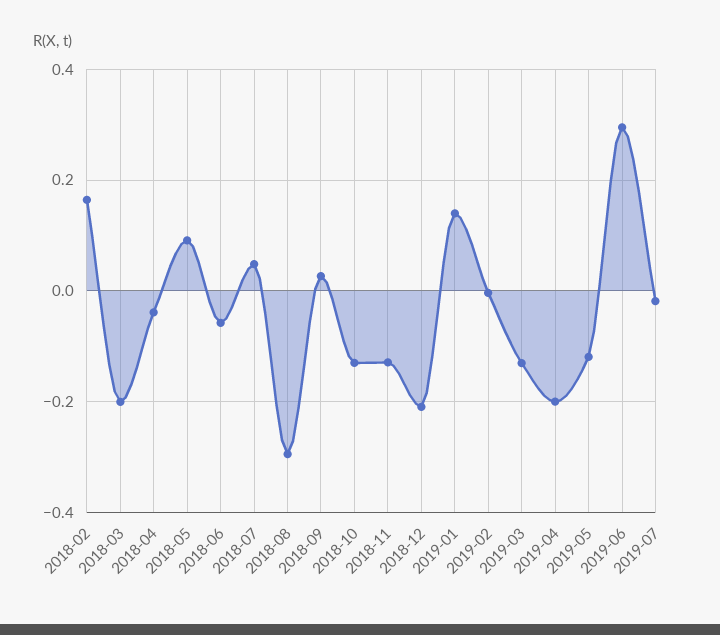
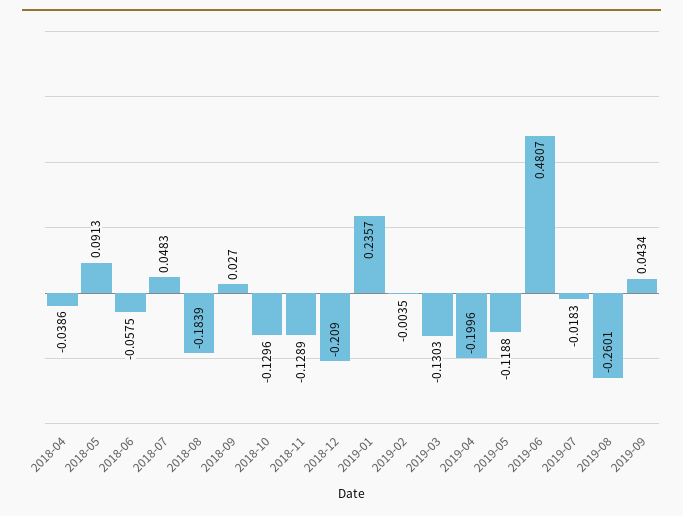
2018-02: 0.16 -> none
2018-03: -0.2 -> none
2018-08: -0.3 -> -0.1839
2019-01: 0.14 -> 0.2357
2019-06: 0.3 -> 0.4807
2019-08: none -> -0.2601
2019-09: none -> 0.0434

